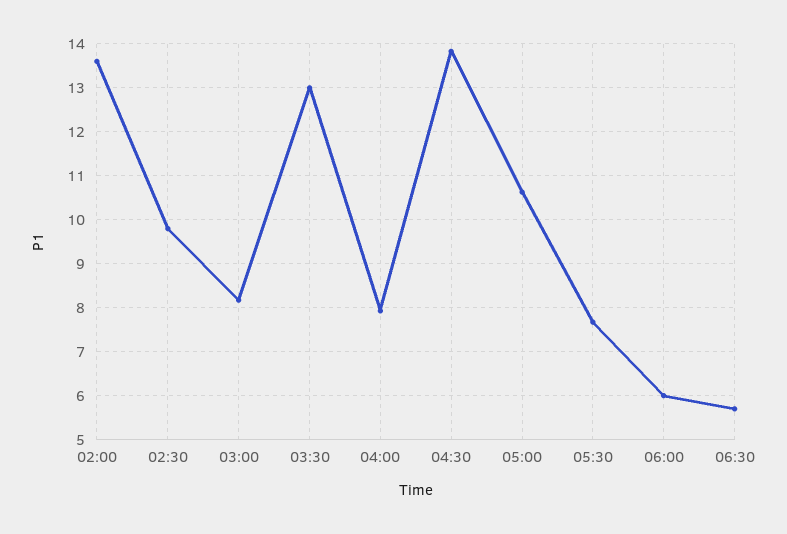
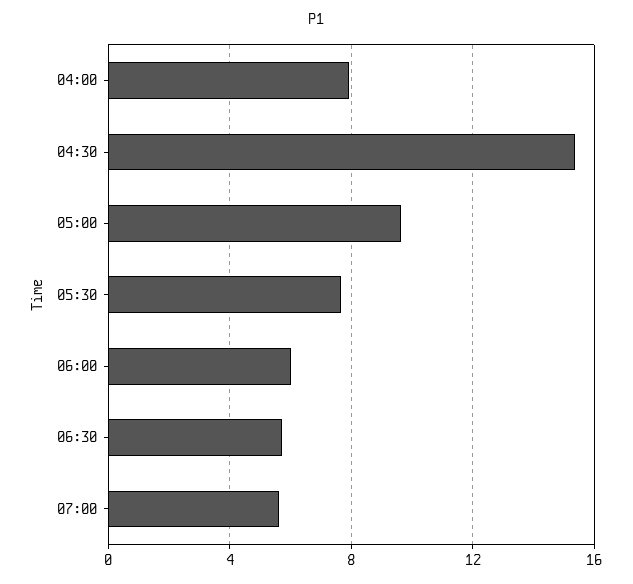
02:00: 13.6 -> none
02:30: 9.8 -> none
03:00: 8.2 -> none
03:30: 13 -> none
04:30: 13.8 -> 15.5
05:00: 10.6 -> 9.5
07:00: none -> 5.5

